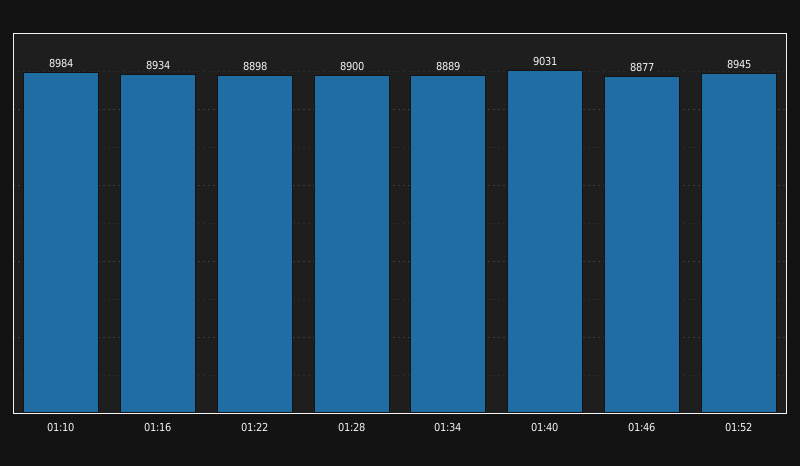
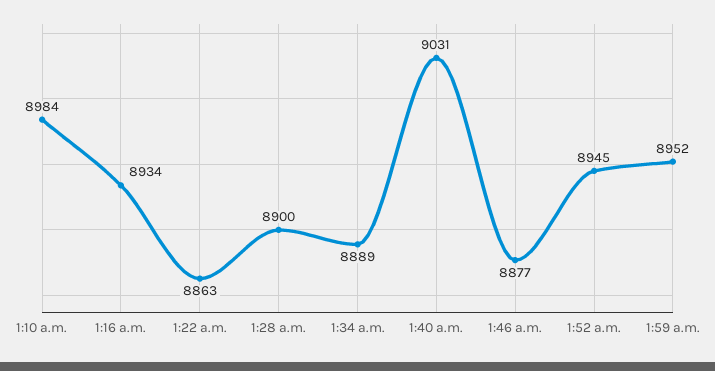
01:22: 8898 -> 8863
1:59 a.m.: none -> 8952

